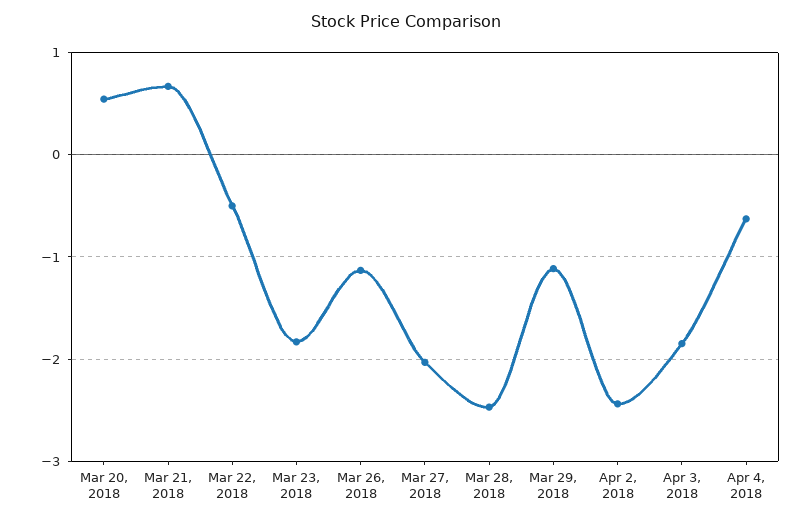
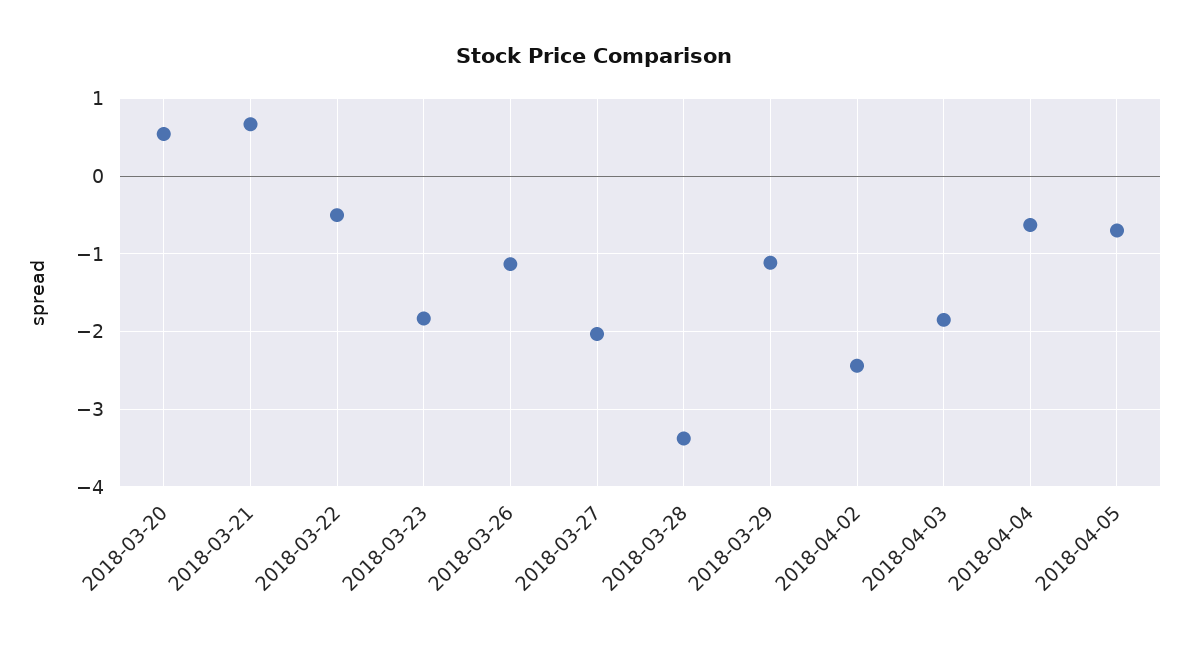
Mar 28, 2018: -2.5 -> -3.4
2018-04-05: none -> -0.7

